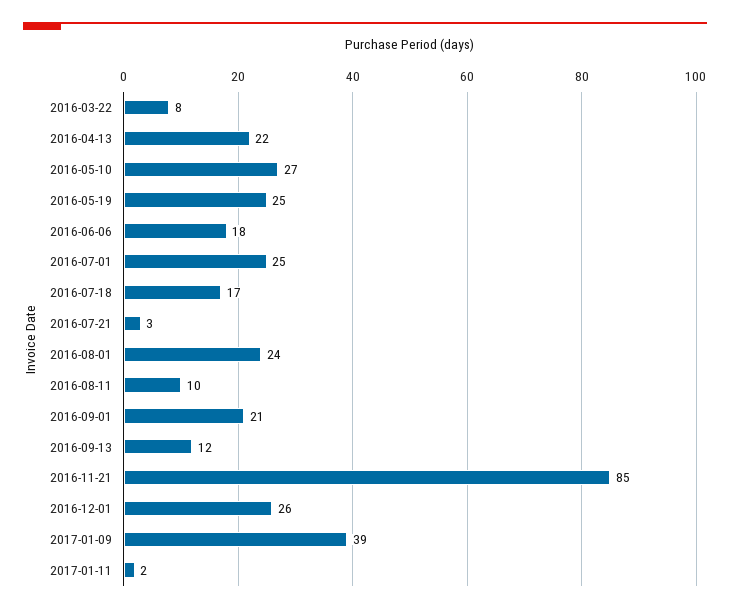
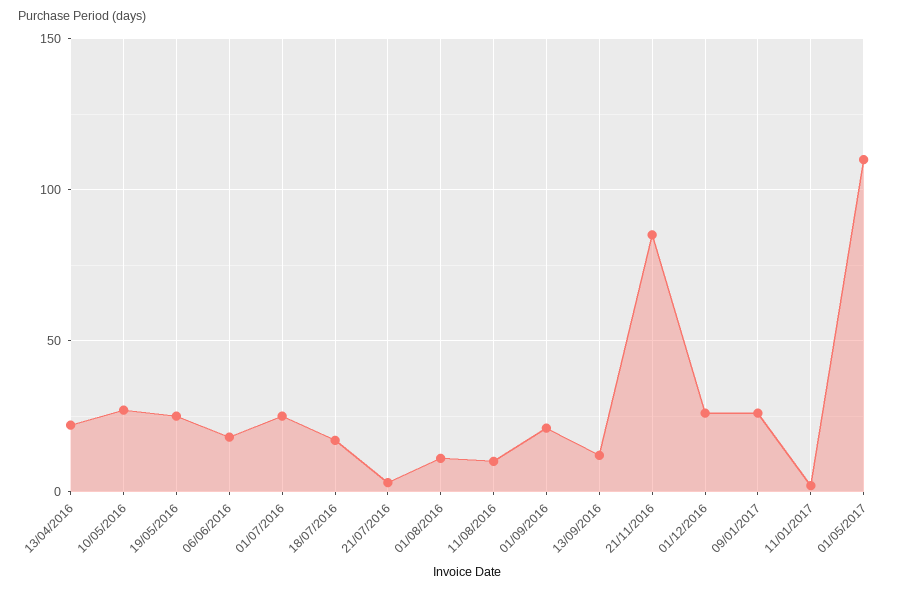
2016-03-22: 8 -> none
2016-08-01: 24 -> 10
2017-01-09: 39 -> 25
01/05/2017: none -> 110

